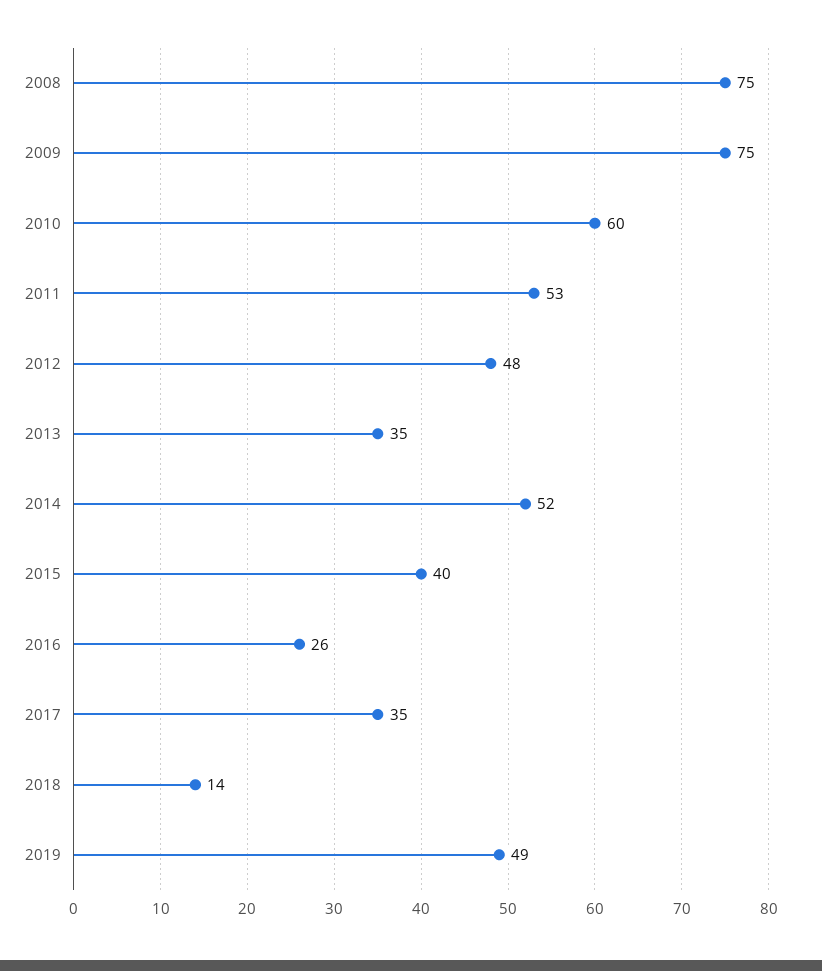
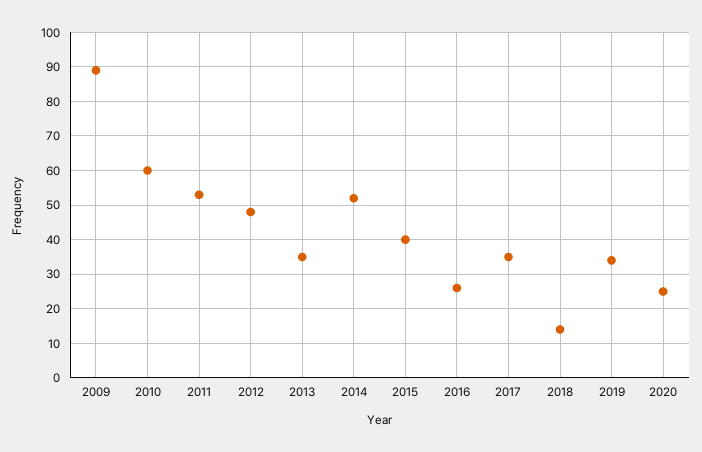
2008: 75 -> none
2009: 75 -> 90
2019: 49 -> 35
2020: none -> 25

